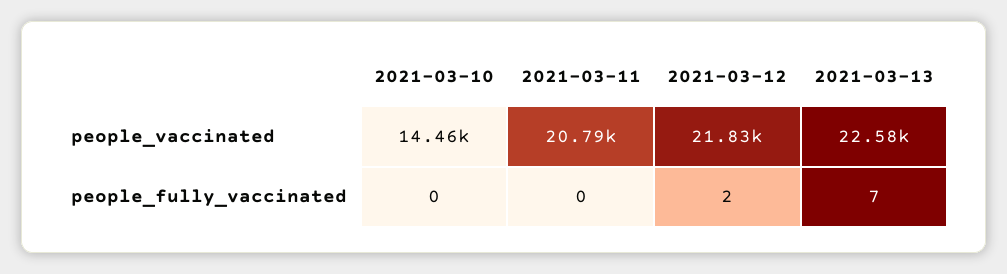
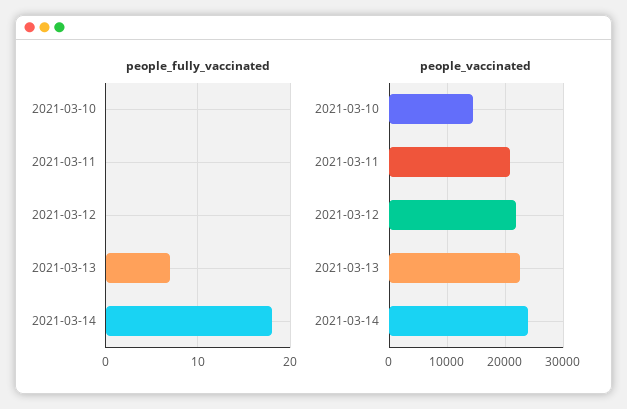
people_fully_vaccinated, 2021-03-12: 2 -> 0
people_fully_vaccinated, 2021-03-14: none -> 18
people_vaccinated, 2021-03-14: none -> 24000

